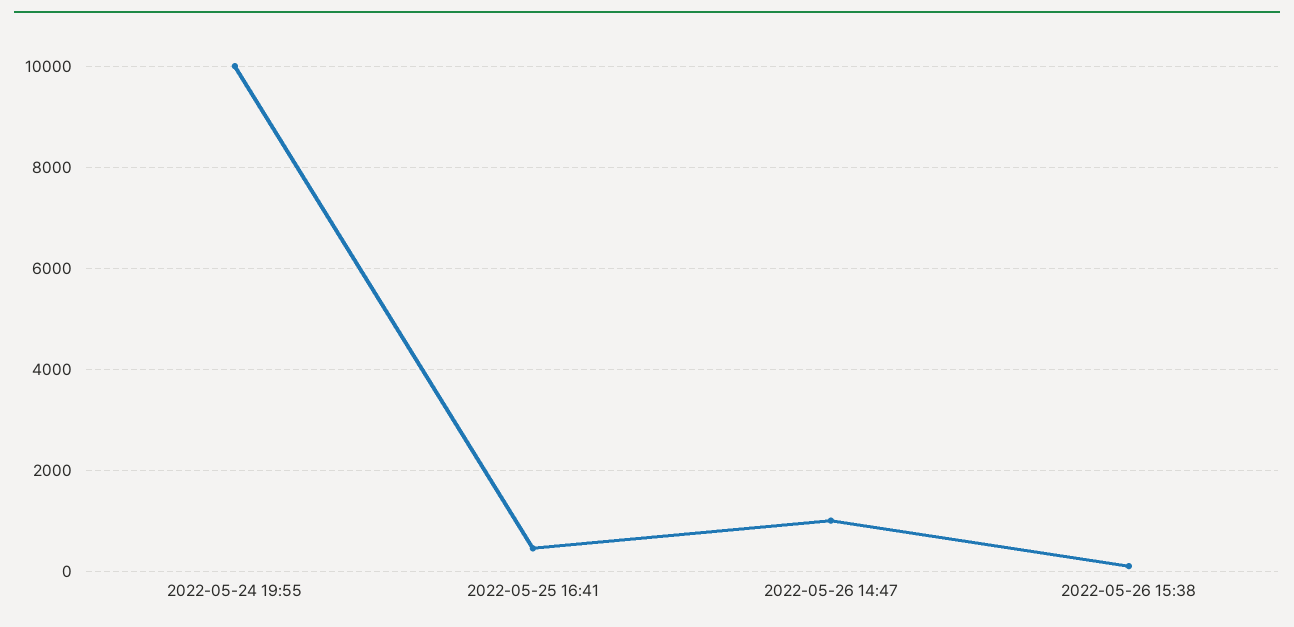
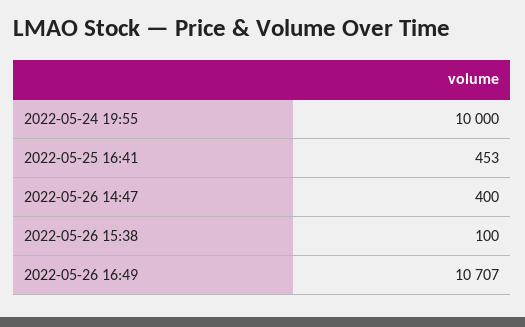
2022-05-26 14:47: 1000 -> 400
2022-05-26 16:49: none -> 10707

